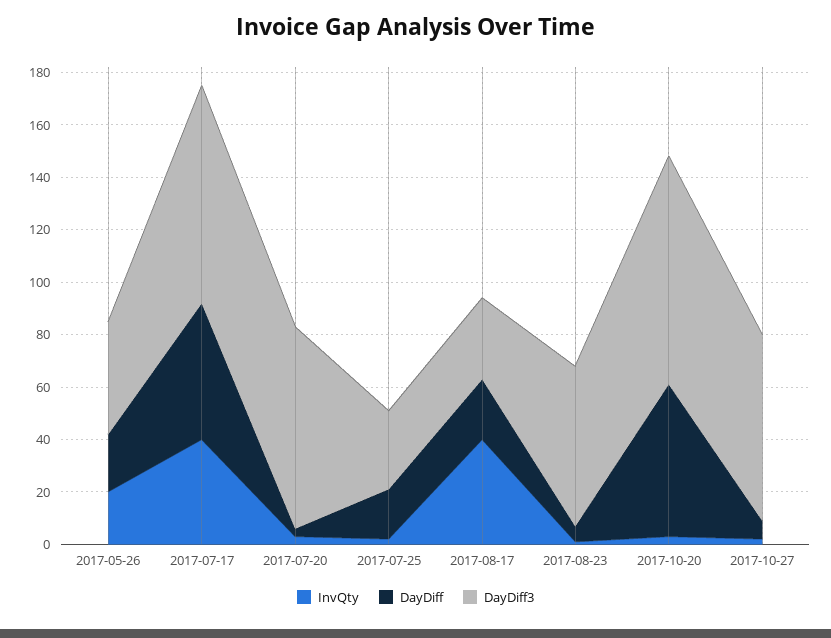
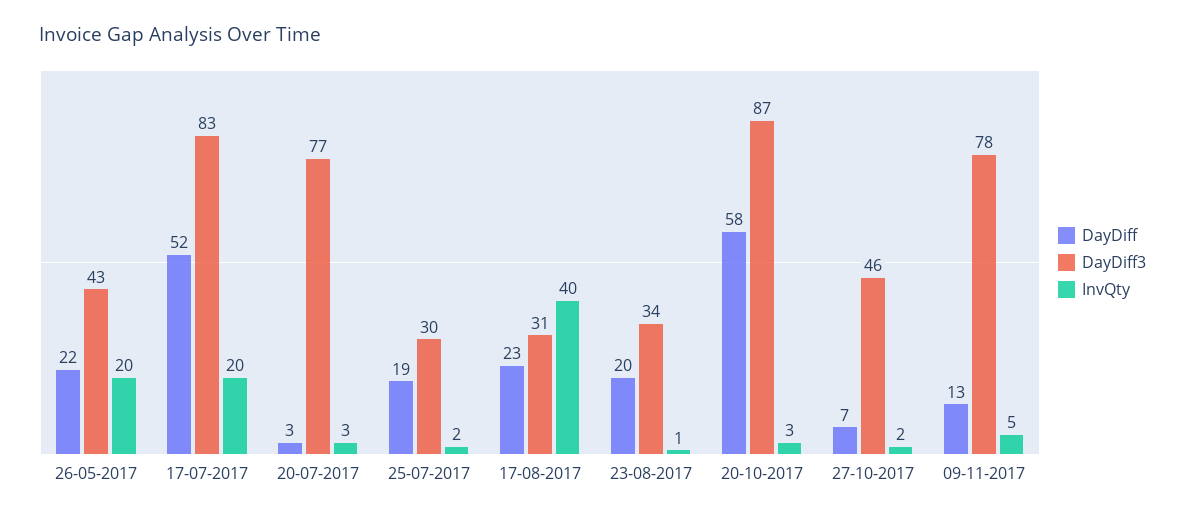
InvQty, 2017-07-17: 40 -> 20
DayDiff, 2017-08-23: 5 -> 20
DayDiff3, 2017-08-23: 60 -> 34
DayDiff3, 2017-10-27: 70 -> 46
DayDiff, 09-11-2017: none -> 13
DayDiff3, 09-11-2017: none -> 78
InvQty, 09-11-2017: none -> 5

